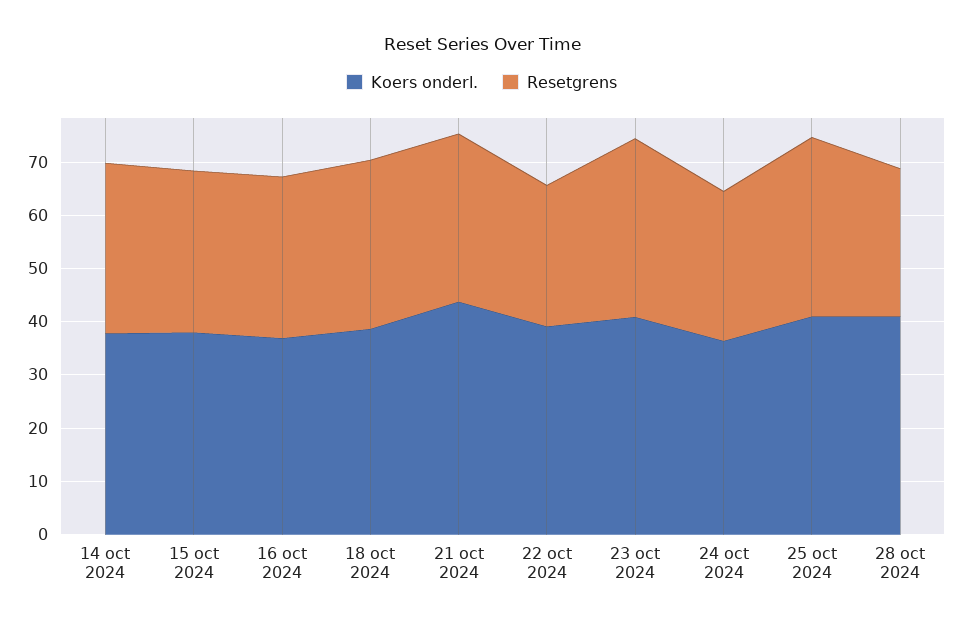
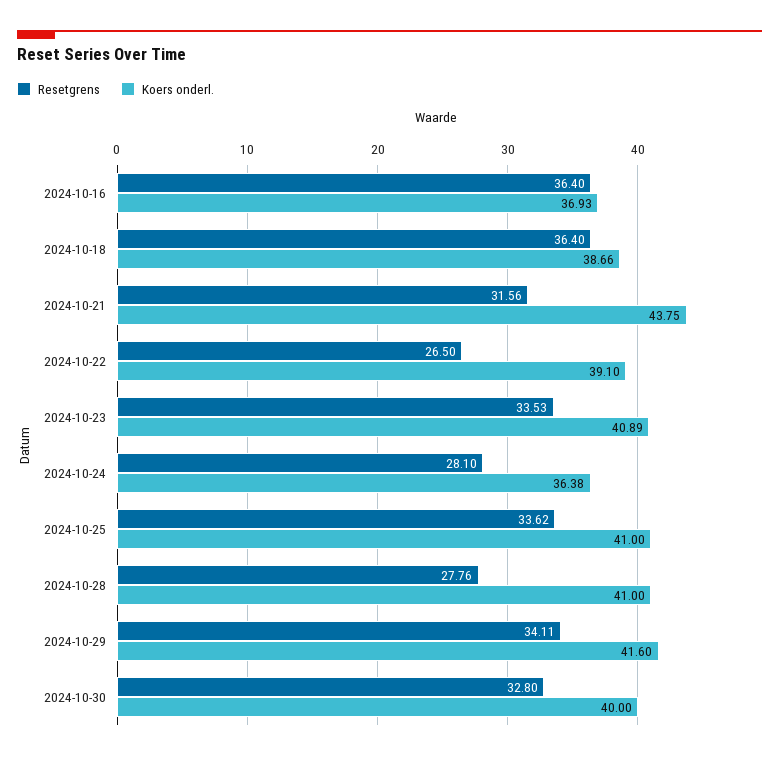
Koers onderl., 14 oct 2024: 38 -> none
Resetgrens, 14 oct 2024: 32 -> none
Koers onderl., 15 oct 2024: 38 -> none
Resetgrens, 15 oct 2024: 30 -> none
Resetgrens, 16 oct 2024: 30 -> 36.4
Resetgrens, 18 oct 2024: 32 -> 36.4
Resetgrens, 2024-10-29: none -> 34.11
Koers onderl., 2024-10-29: none -> 41.6
Resetgrens, 2024-10-30: none -> 32.8
Koers onderl., 2024-10-30: none -> 40

